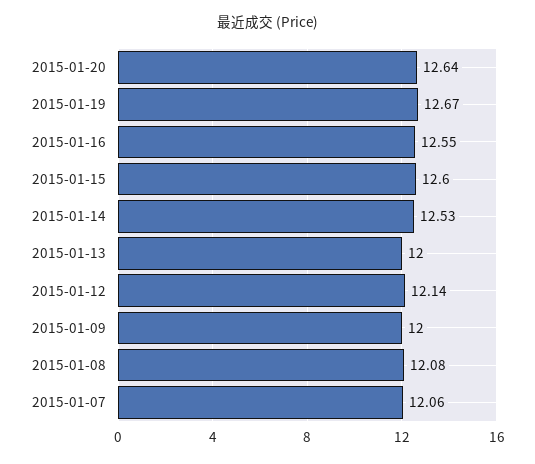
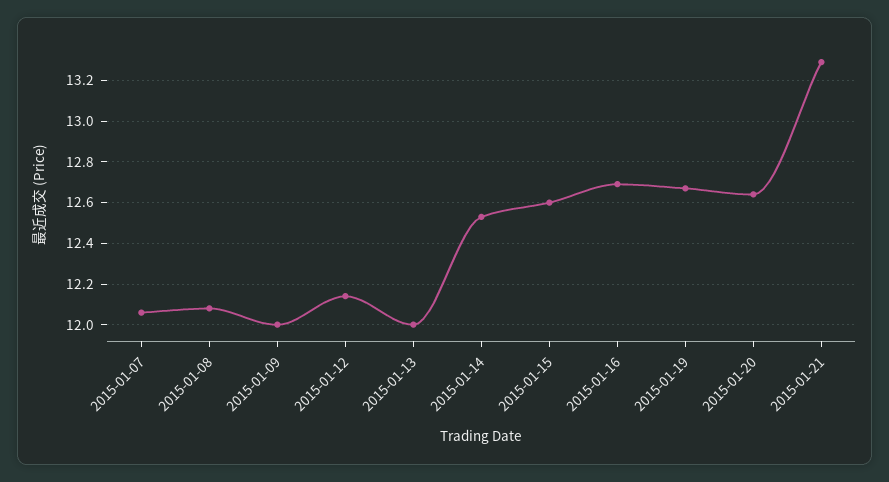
2015-01-16: 12.55 -> 12.7
2015-01-21: none -> 13.3

